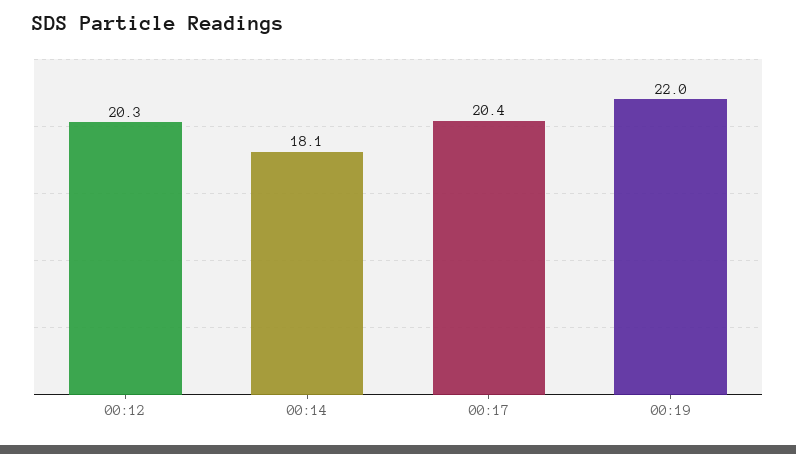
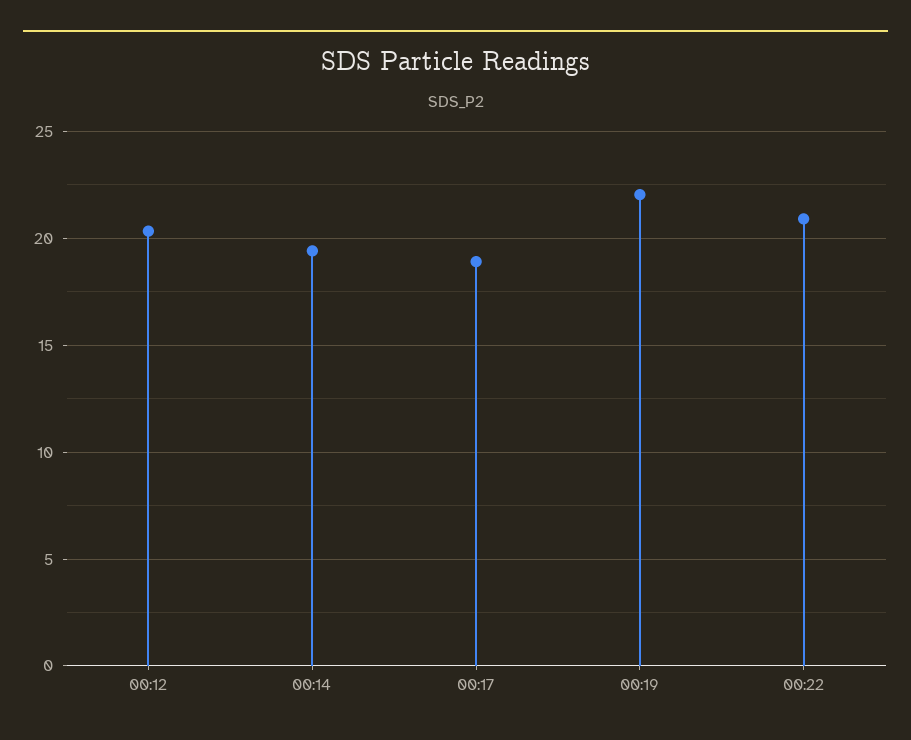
00:14: 18.1 -> 19.5
00:17: 20.4 -> 19
00:22: none -> 21

